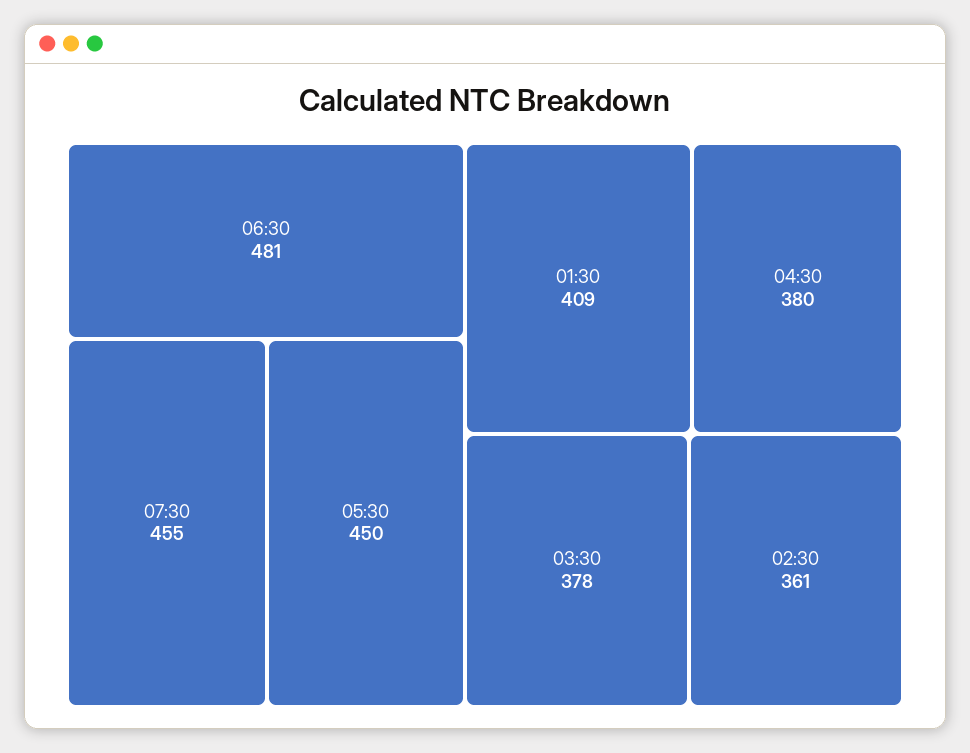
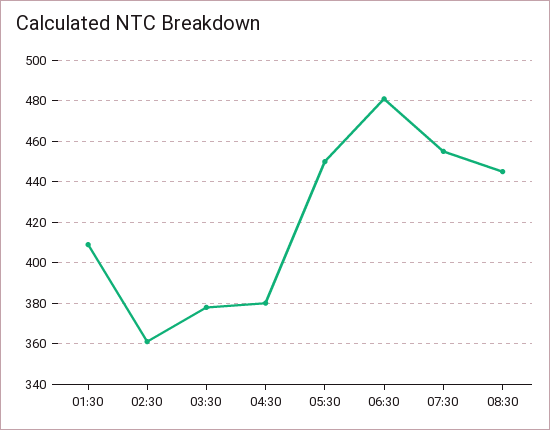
08:30: none -> 445

